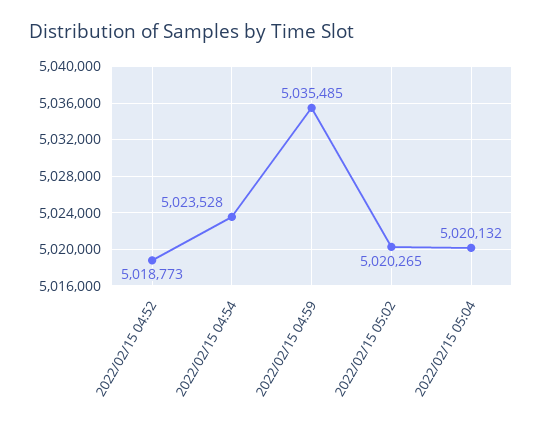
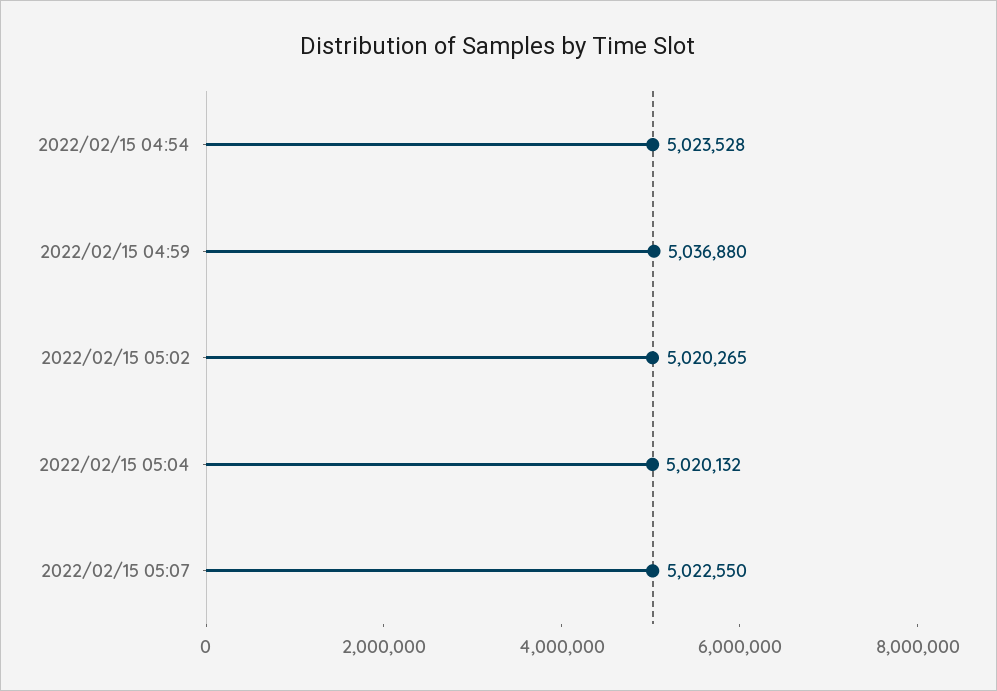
2022/02/15 04:52: 5018773 -> none
2022/02/15 04:59: 5035485 -> 5036880
2022/02/15 05:07: none -> 5022550

